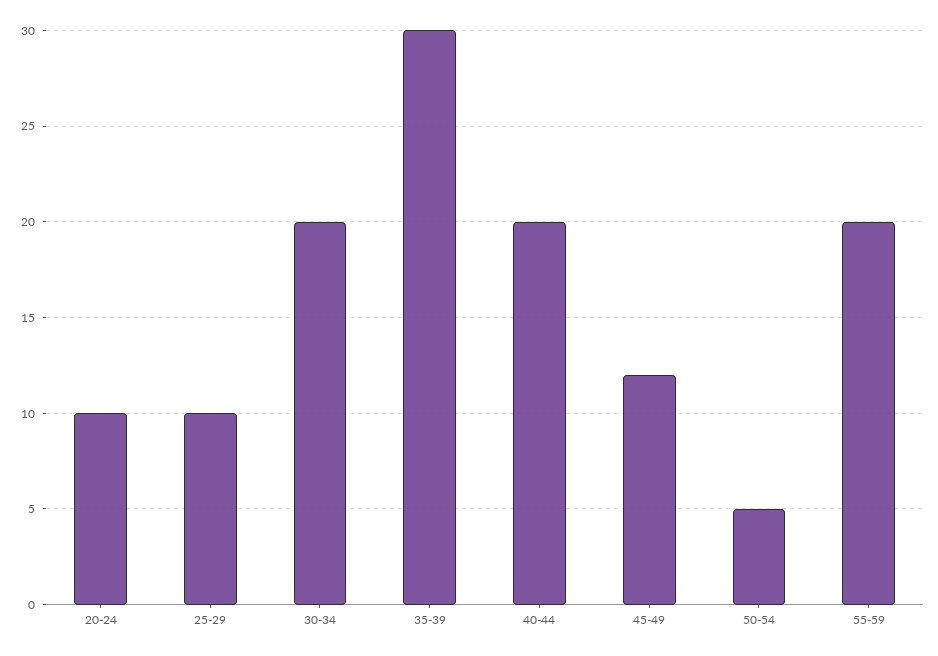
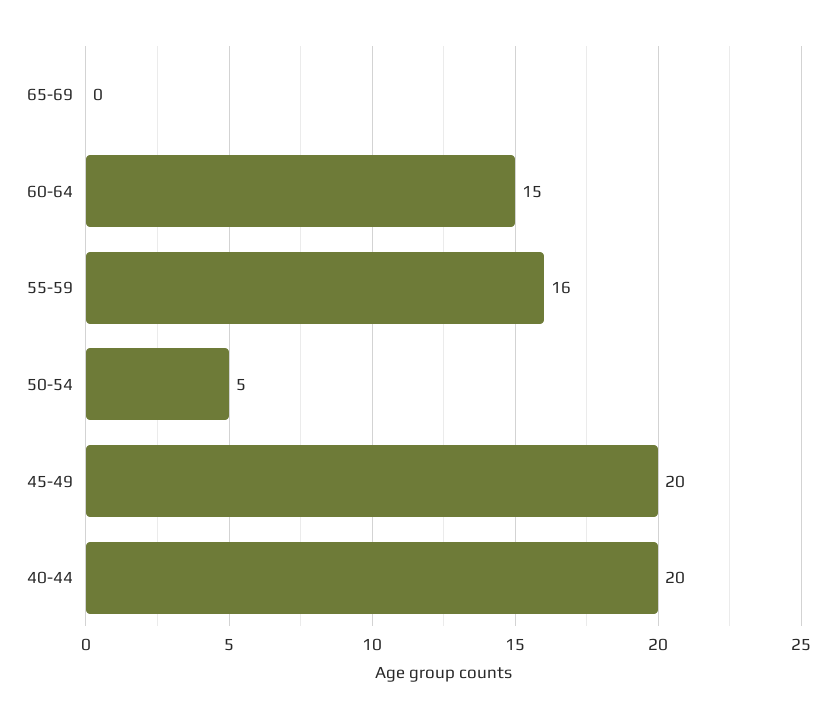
20-24: 10 -> none
25-29: 10 -> none
30-34: 20 -> none
35-39: 30 -> none
45-49: 12 -> 20
55-59: 20 -> 16
65-69: none -> 0
60-64: none -> 15

